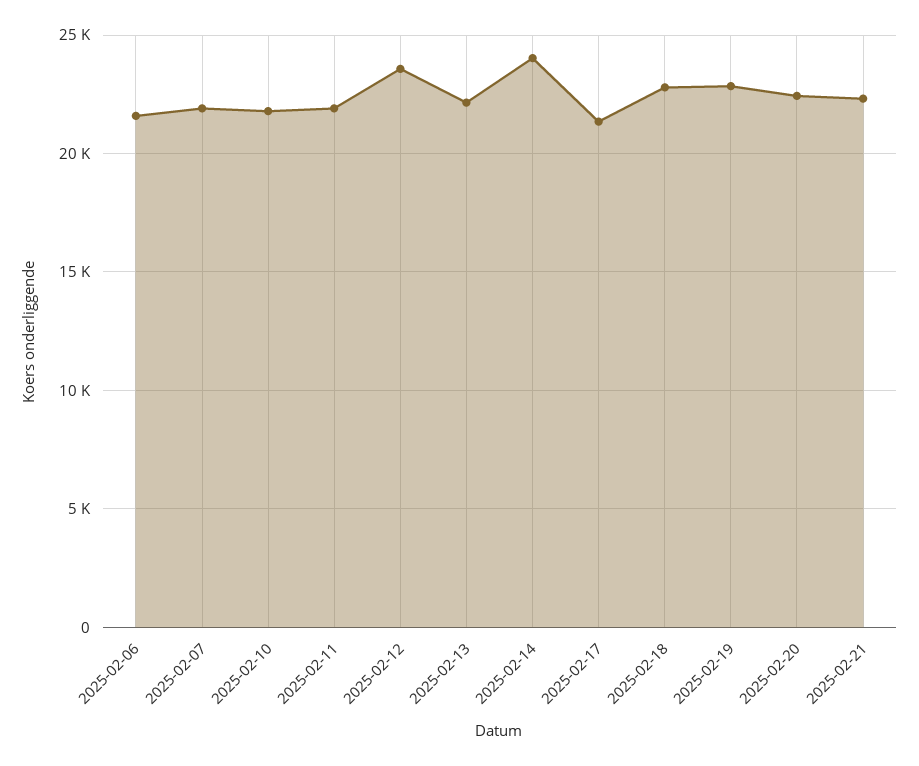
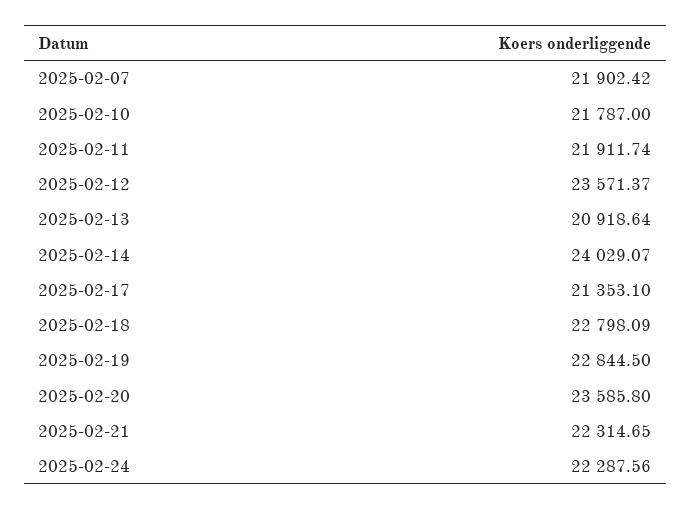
2025-02-06: 21500 -> none
2025-02-13: 22000 -> 20918.64
2025-02-20: 22500 -> 23585.8
2025-02-24: none -> 22287.56

